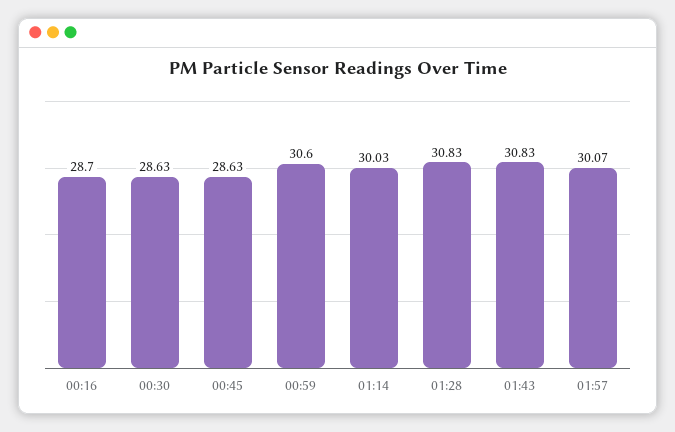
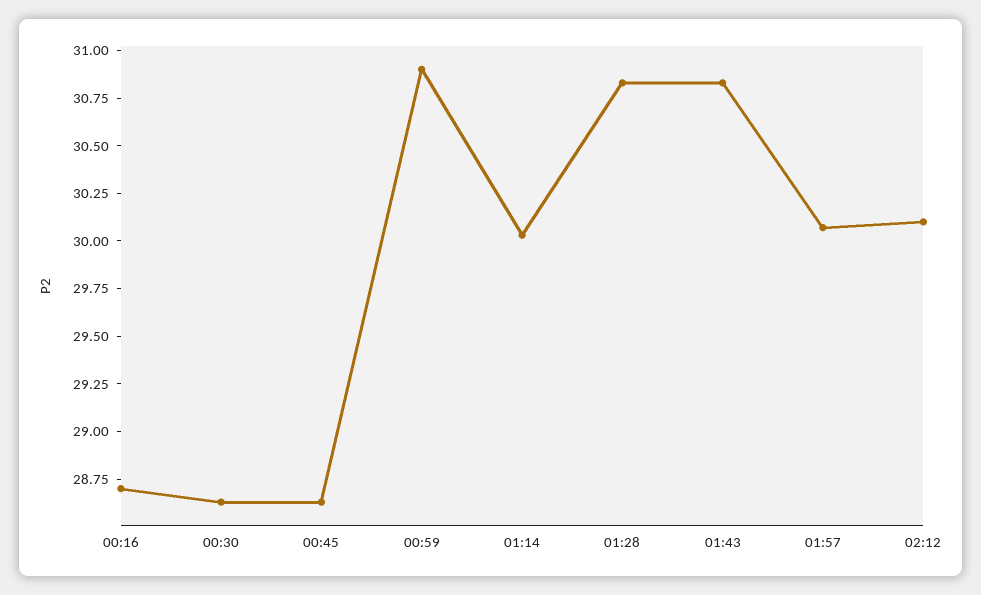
00:59: 30.6 -> 30.9
02:12: none -> 30.1

